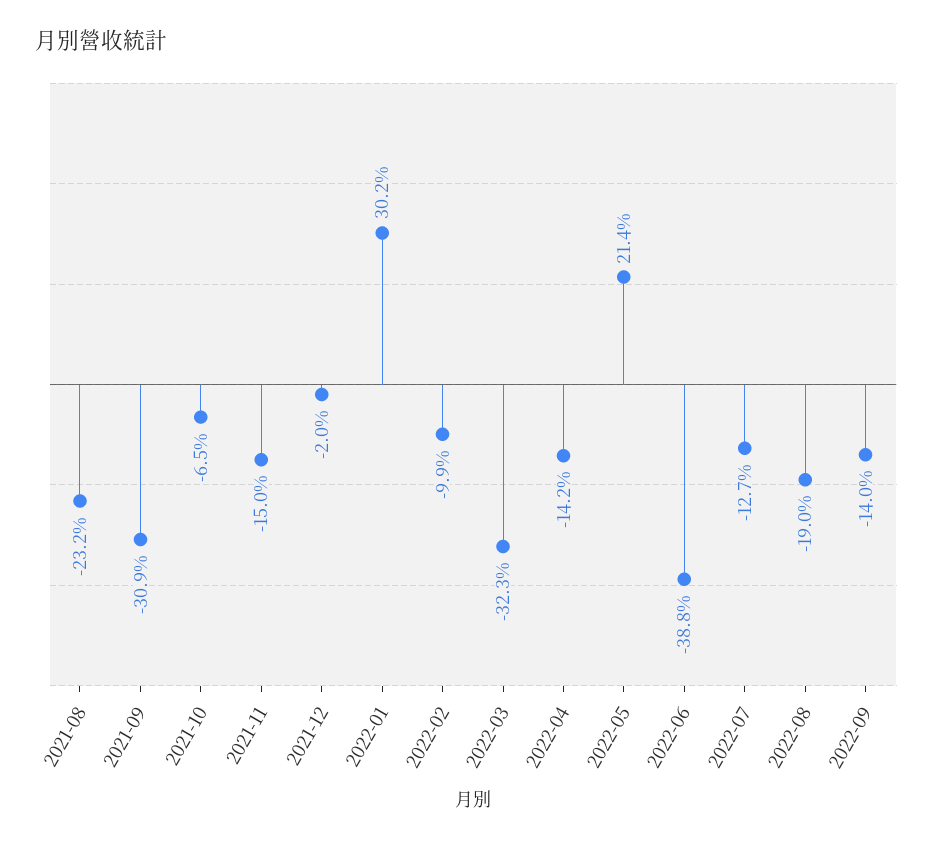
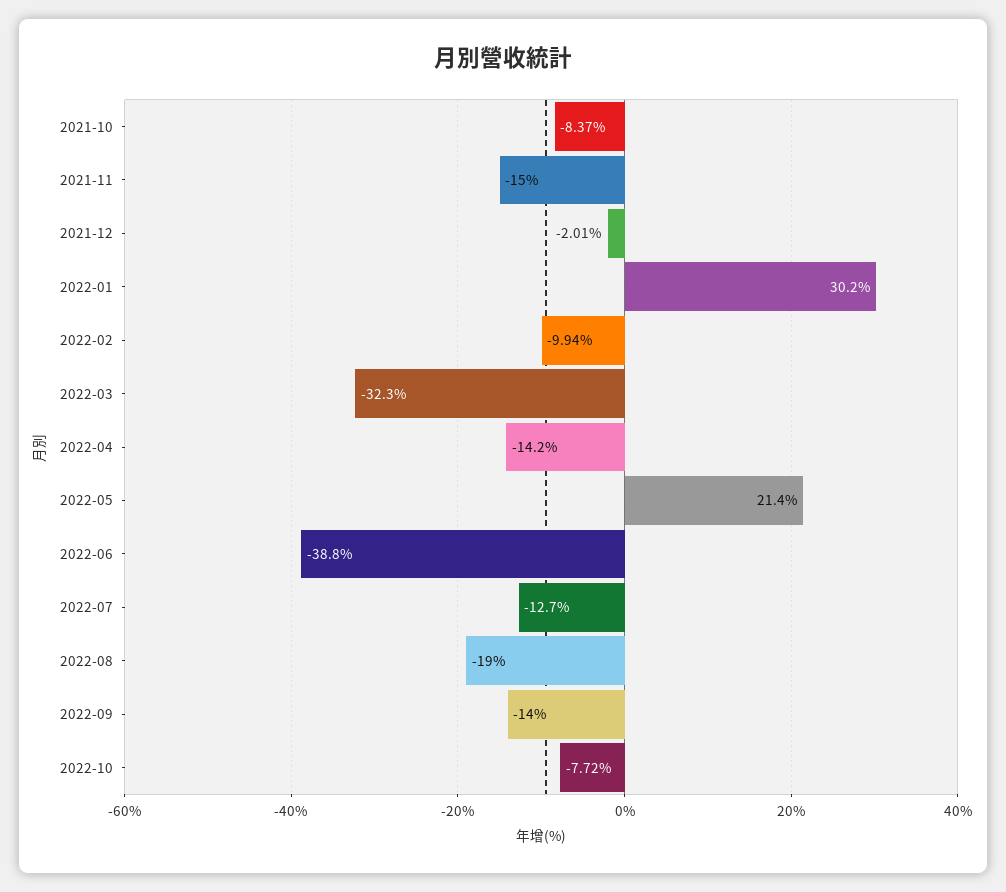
2021-08: -23.2 -> none
2021-09: -30.9 -> none
2021-10: -6.5 -> -8.37
2022-10: none -> -7.72

